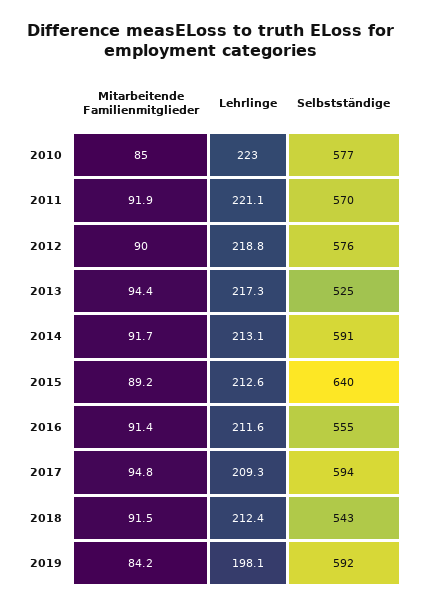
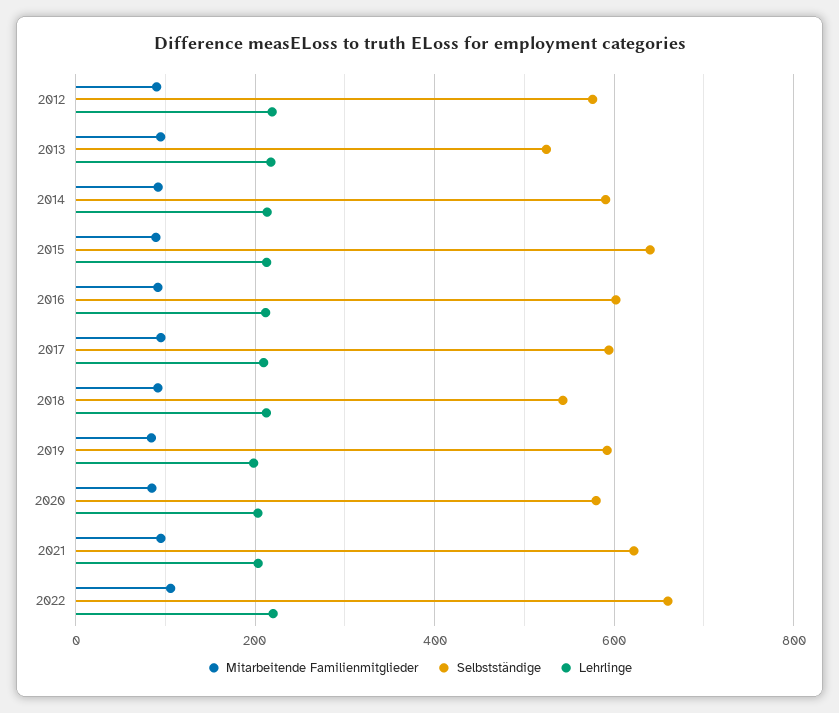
Mitarbeitende Familienmitglieder, 2010: 85 -> none
Lehrlinge, 2010: 223 -> none
Selbstständige, 2010: 577 -> none
Mitarbeitende Familienmitglieder, 2011: 91.9 -> none
Lehrlinge, 2011: 221.1 -> none
Selbstständige, 2011: 570 -> none
Selbstständige, 2016: 555 -> 600
Mitarbeitende Familienmitglieder, 2020: none -> 80
Selbstständige, 2020: none -> 580
Lehrlinge, 2020: none -> 200
Mitarbeitende Familienmitglieder, 2021: none -> 100
Selbstständige, 2021: none -> 620
Lehrlinge, 2021: none -> 200
Mitarbeitende Familienmitglieder, 2022: none -> 100
Selbstständige, 2022: none -> 660
Lehrlinge, 2022: none -> 220

